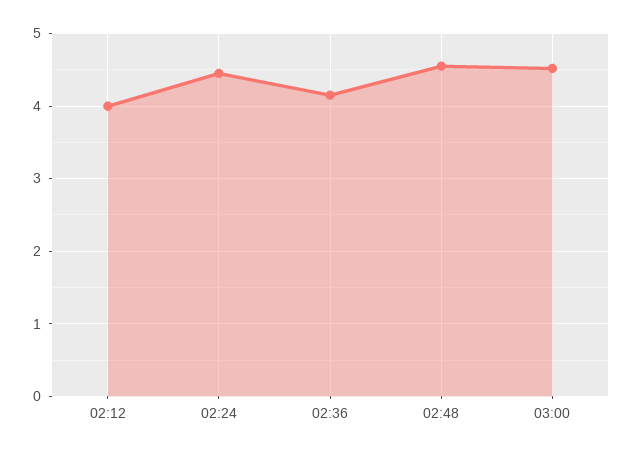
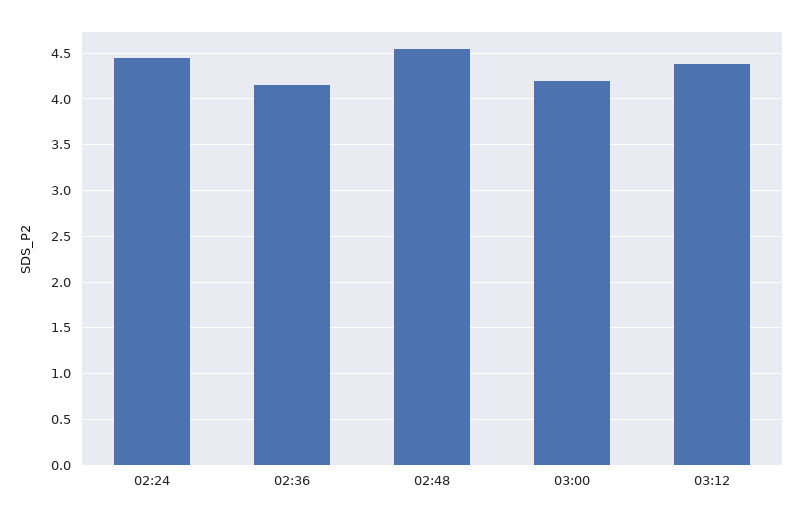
02:12: 4 -> none
03:00: 4.5 -> 4.2
03:12: none -> 4.4

